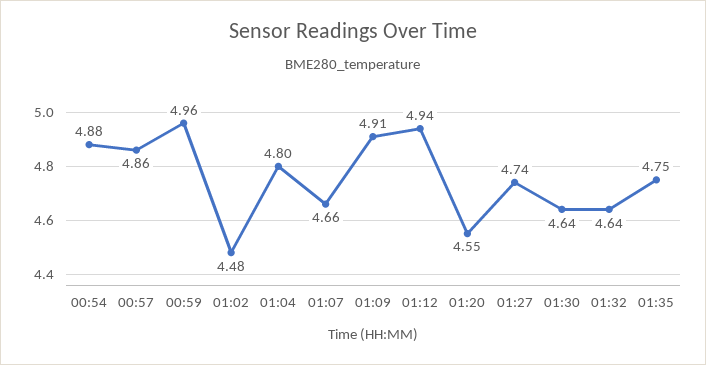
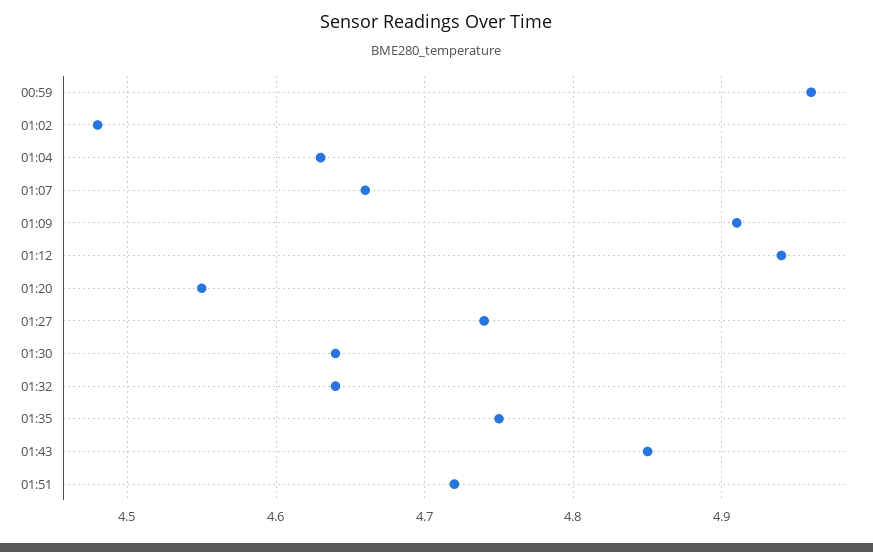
00:54: 4.88 -> none
00:57: 4.86 -> none
01:04: 4.8 -> 4.63
01:43: none -> 4.85
01:51: none -> 4.72

